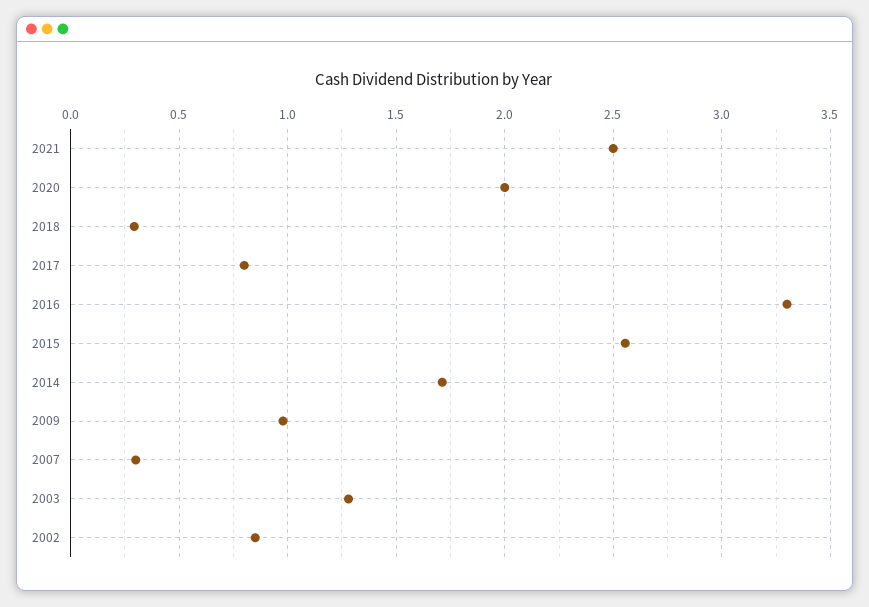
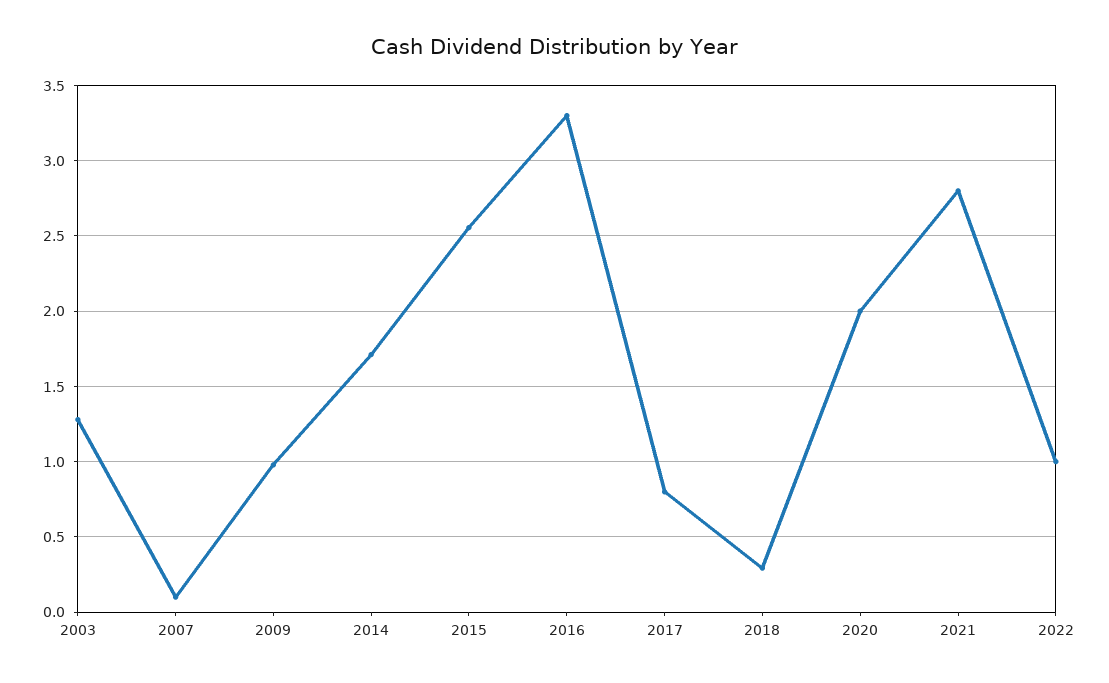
2021: 2.5 -> 2.8
2007: 0.3 -> 0.1
2002: 0.85 -> none
2022: none -> 1

